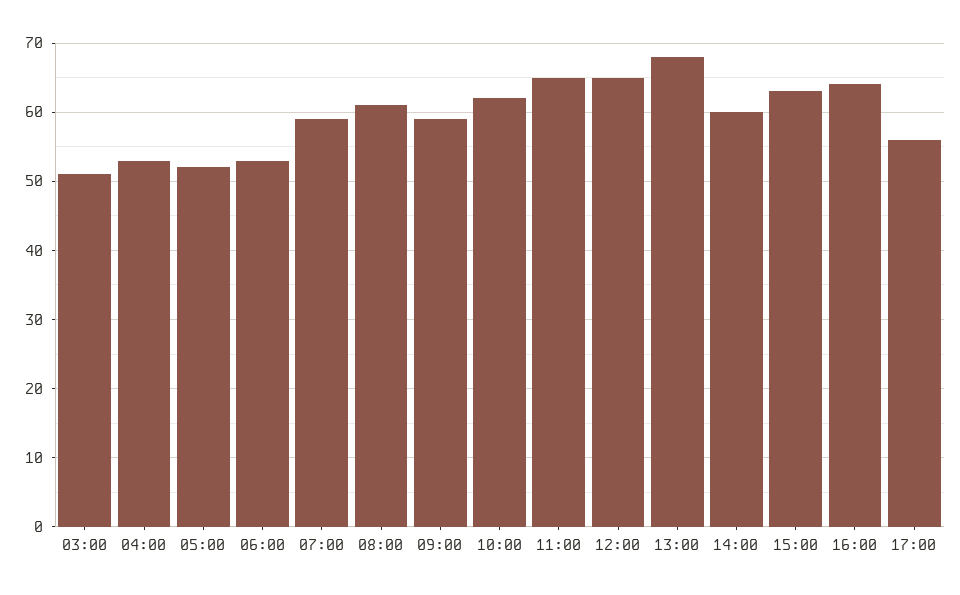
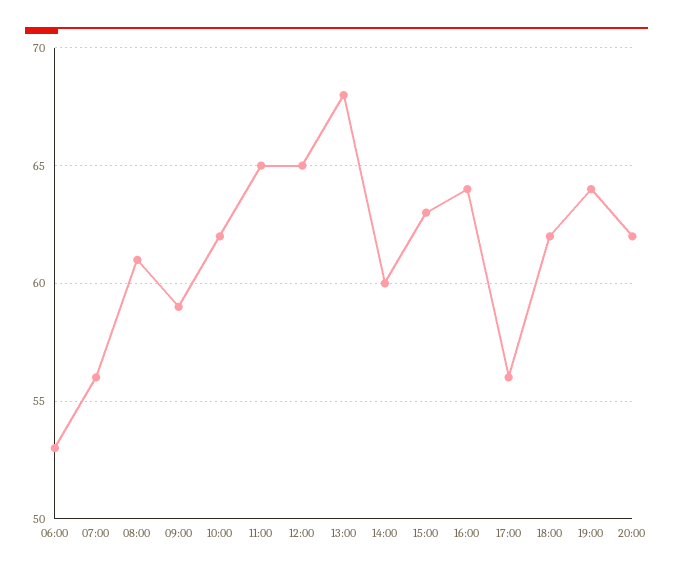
03:00: 51 -> none
04:00: 53 -> none
05:00: 52 -> none
07:00: 59 -> 56
18:00: none -> 62
19:00: none -> 64
20:00: none -> 62

